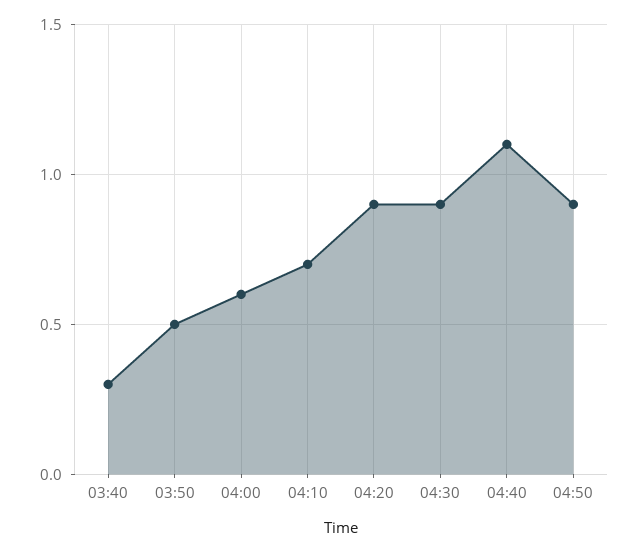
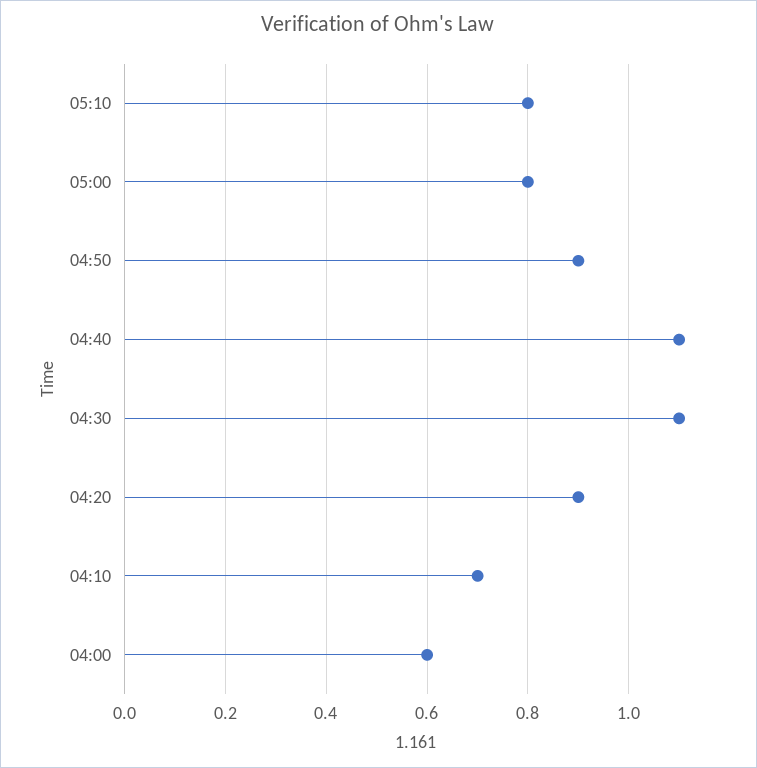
03:40: 0.3 -> none
03:50: 0.5 -> none
04:30: 0.9 -> 1.1
05:10: none -> 0.8
05:00: none -> 0.8

